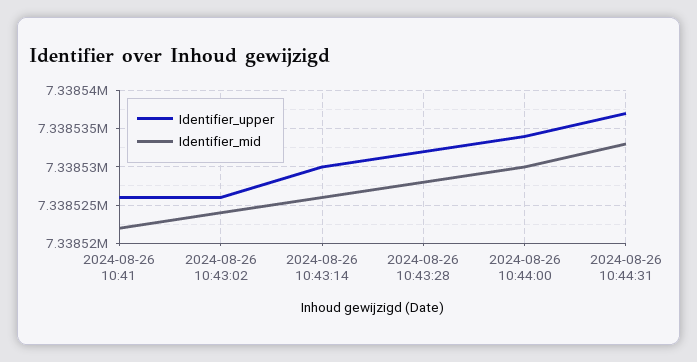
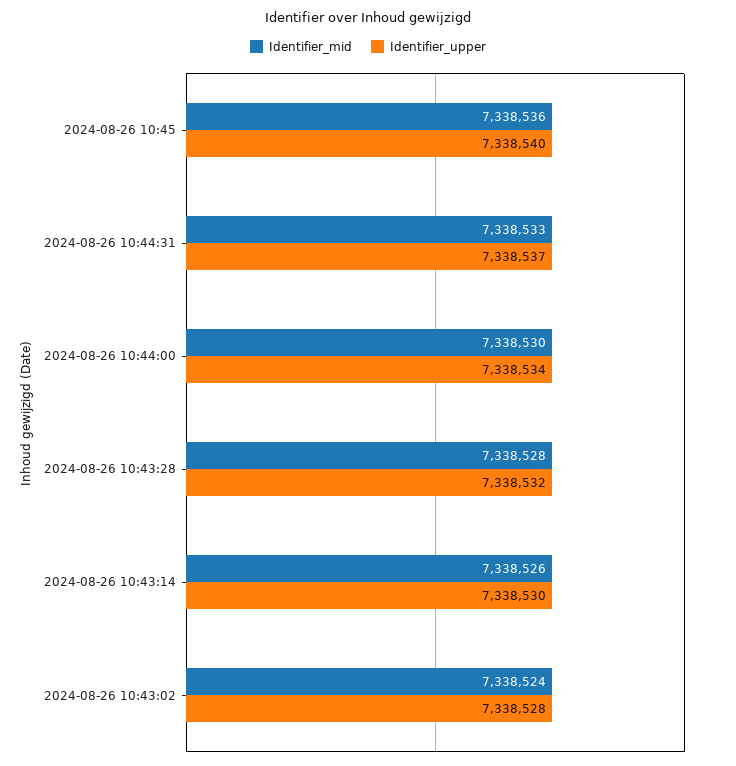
Identifier_upper, 2024-08-26 10:41: 7338526 -> none
Identifier_mid, 2024-08-26 10:41: 7338522 -> none
Identifier_upper, 2024-08-26 10:43:02: 7338526 -> 7338528
Identifier_mid, 2024-08-26 10:45: none -> 7338536
Identifier_upper, 2024-08-26 10:45: none -> 7338540

